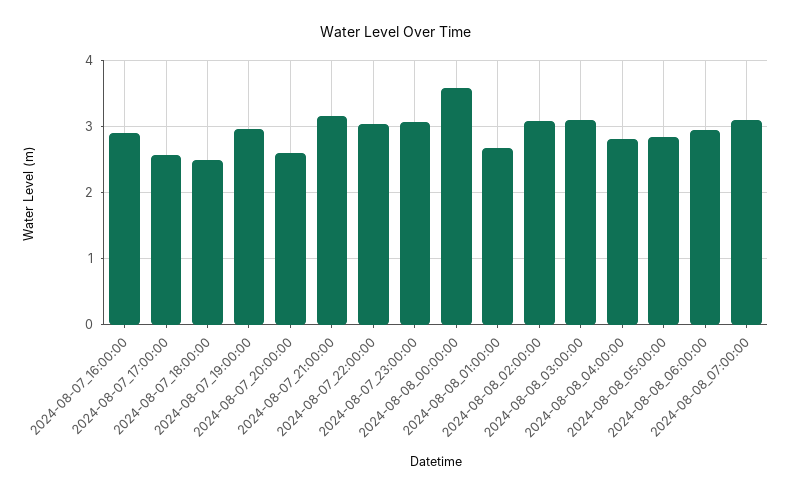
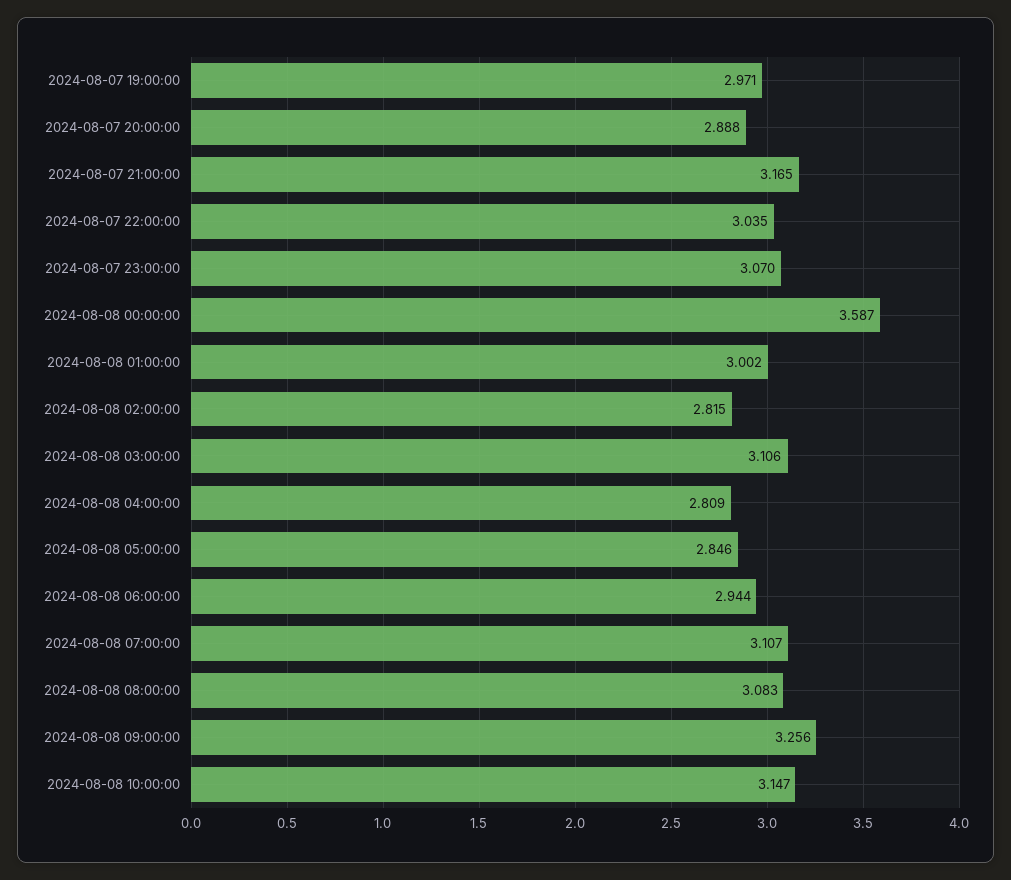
2024-08-07_16:00:00: 2.9 -> none
2024-08-07_17:00:00: 2.6 -> none
2024-08-07_18:00:00: 2.5 -> none
2024-08-07_20:00:00: 2.6 -> 2.888
2024-08-08_01:00:00: 2.7 -> 3.002
2024-08-08_02:00:00: 3.1 -> 2.815
2024-08-08 08:00:00: none -> 3.083
2024-08-08 09:00:00: none -> 3.256
2024-08-08 10:00:00: none -> 3.147

